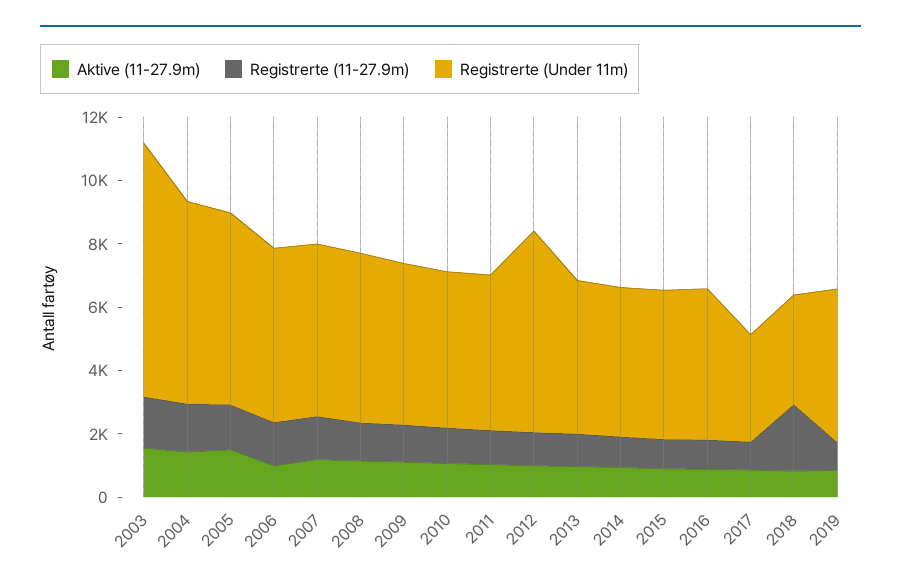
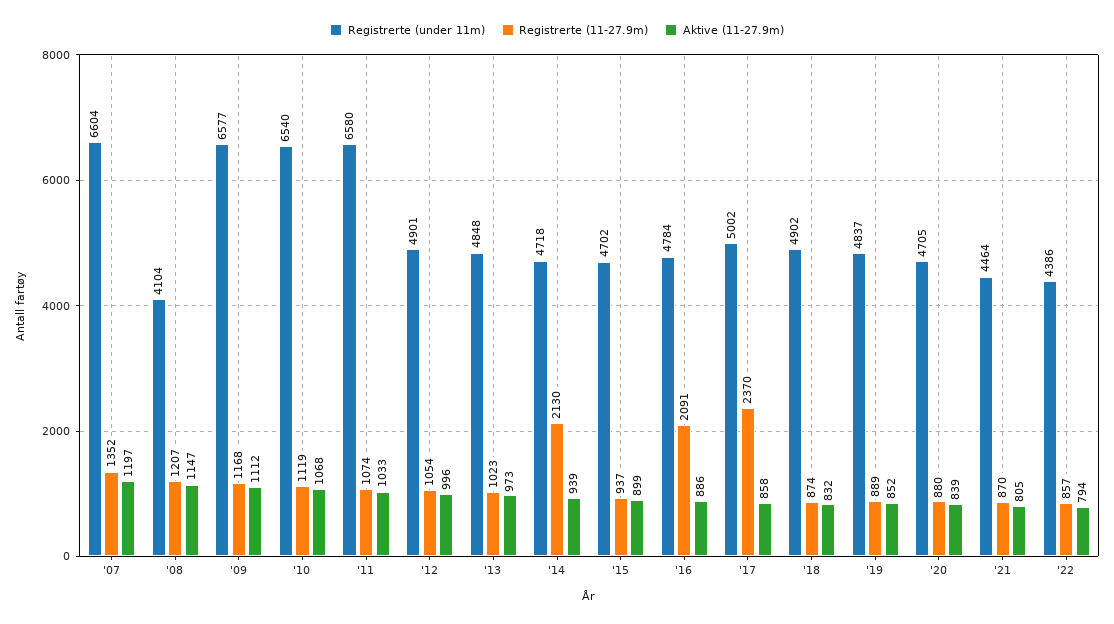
Aktive (11-27.9m), 2003: 1500 -> none
Registrerte (11-27.9m), 2003: 1500 -> none
Registrerte (Under 11m), 2003: 8000 -> none
Aktive (11-27.9m), 2004: 1500 -> none
Registrerte (11-27.9m), 2004: 1500 -> none
Registrerte (Under 11m), 2004: 6500 -> none
Aktive (11-27.9m), 2005: 1500 -> none
Registrerte (11-27.9m), 2005: 1500 -> none
Registrerte (Under 11m), 2005: 6000 -> none
Aktive (11-27.9m), 2006: 1000 -> none
Registrerte (11-27.9m), 2006: 1500 -> none
Registrerte (Under 11m), 2006: 5500 -> none
Registrerte (Under 11m), 2007: 5500 -> 6604
Registrerte (Under 11m), 2008: 5500 -> 4104
Registrerte (Under 11m), 2009: 5000 -> 6577
Registrerte (Under 11m), 2010: 5000 -> 6540
Registrerte (Under 11m), 2011: 5000 -> 6580
Registrerte (Under 11m), 2012: 6500 -> 4901
Registrerte (11-27.9m), 2014: 1000 -> 2130
Registrerte (11-27.9m), 2016: 1000 -> 2091
Registrerte (11-27.9m), 2017: 1000 -> 2370
Registrerte (Under 11m), 2017: 3500 -> 5002
Registrerte (11-27.9m), 2018: 2000 -> 874
Registrerte (Under 11m), 2018: 3500 -> 4902
Registrerte (Under 11m), '20: none -> 4705
Registrerte (11-27.9m), '20: none -> 880
Aktive (11-27.9m), '20: none -> 839
Registrerte (Under 11m), '21: none -> 4464
Registrerte (11-27.9m), '21: none -> 870
Aktive (11-27.9m), '21: none -> 805
Registrerte (Under 11m), '22: none -> 4386
Registrerte (11-27.9m), '22: none -> 857
Aktive (11-27.9m), '22: none -> 794

